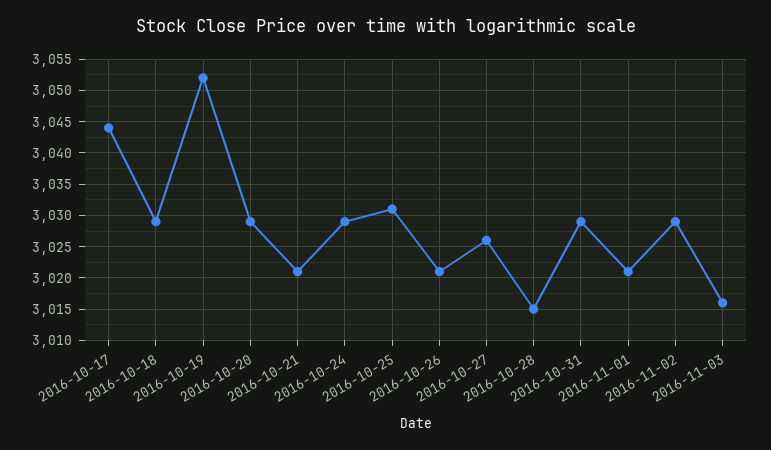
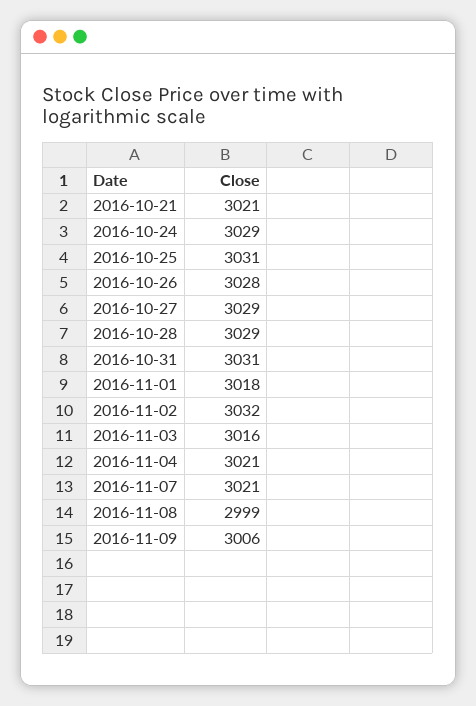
2016-10-17: 3044 -> none
2016-10-18: 3029 -> none
2016-10-19: 3052 -> none
2016-10-20: 3029 -> none
2016-10-26: 3021 -> 3028
2016-10-27: 3026 -> 3029
2016-10-28: 3015 -> 3029
2016-10-31: 3029 -> 3031
2016-11-01: 3021 -> 3018
2016-11-02: 3029 -> 3032
2016-11-04: none -> 3021
2016-11-07: none -> 3021
2016-11-08: none -> 2999
2016-11-09: none -> 3006

